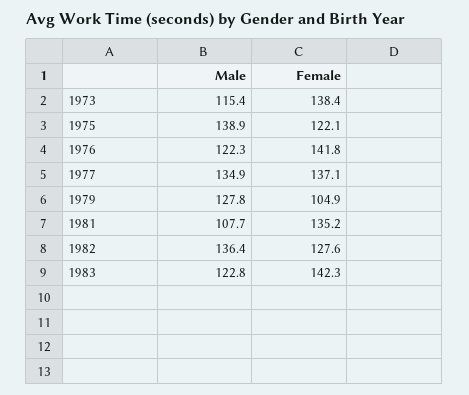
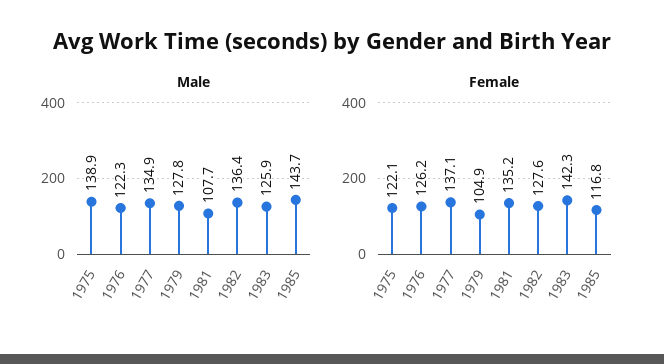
Male, 1973: 115.4 -> none
Female, 1973: 138.4 -> none
Female, 1976: 141.8 -> 126.2
Male, 1983: 122.8 -> 125.9
Male, 1985: none -> 143.7
Female, 1985: none -> 116.8

